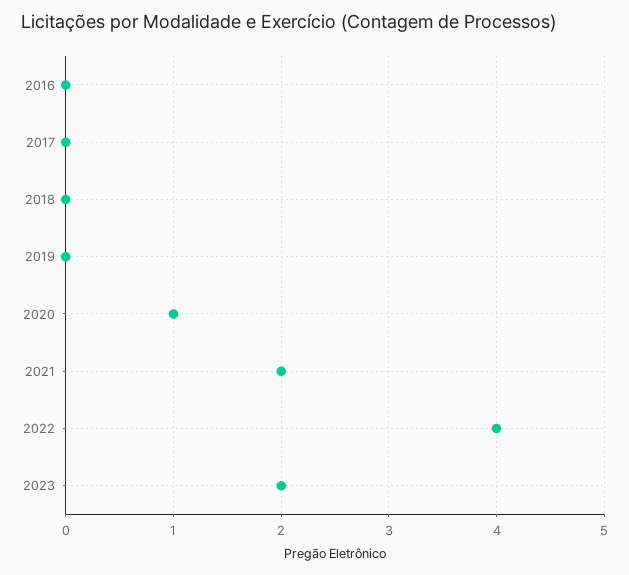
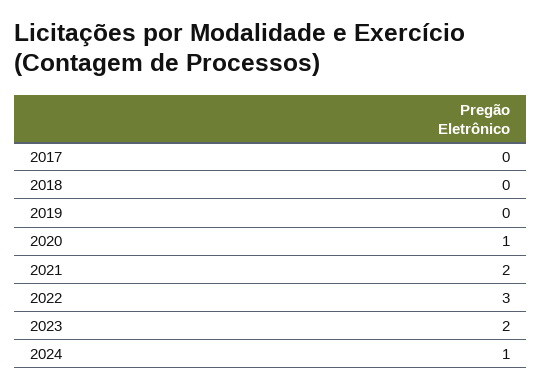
2016: 0 -> none
2022: 4 -> 3
2024: none -> 1

